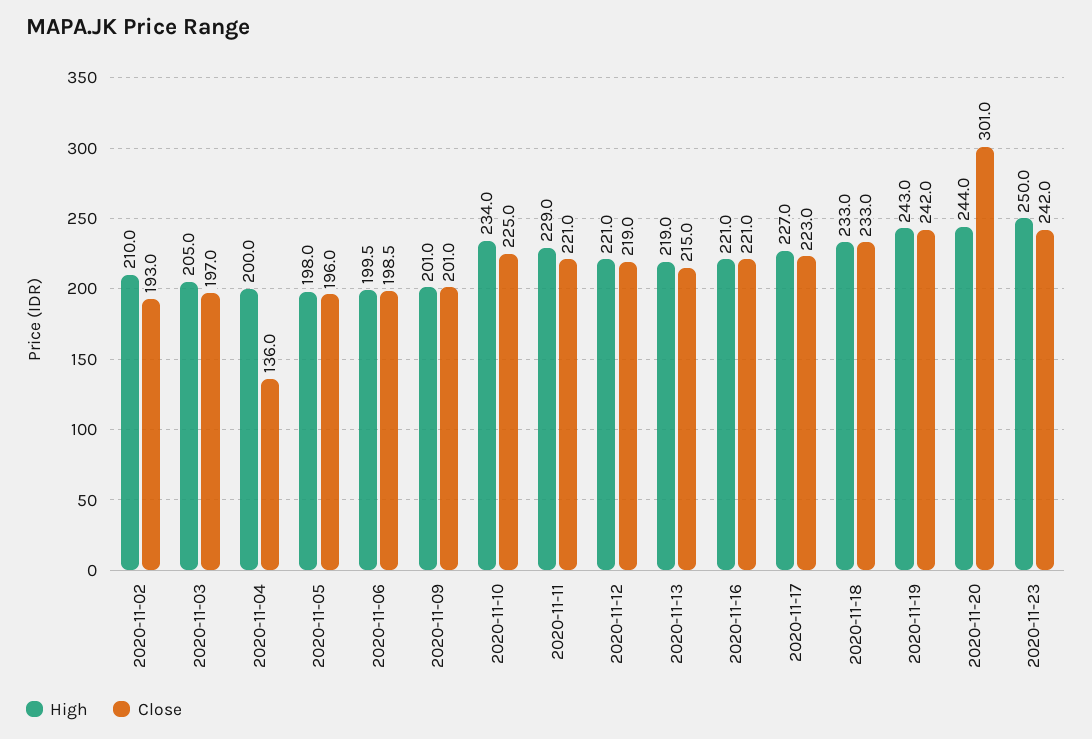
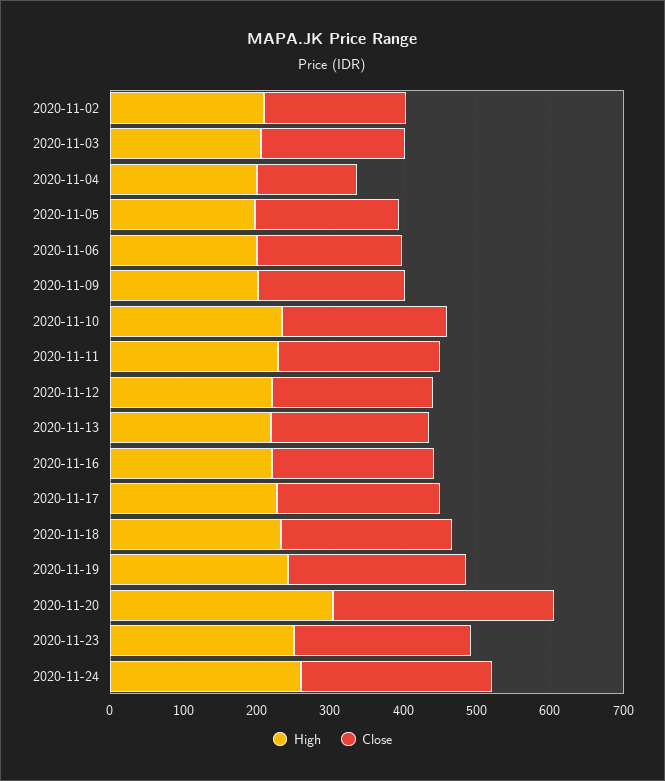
High, 2020-11-20: 244 -> 300
High, 2020-11-24: none -> 260
Close, 2020-11-24: none -> 260

